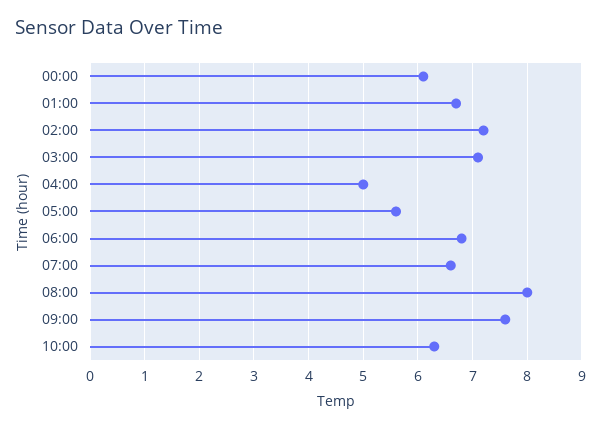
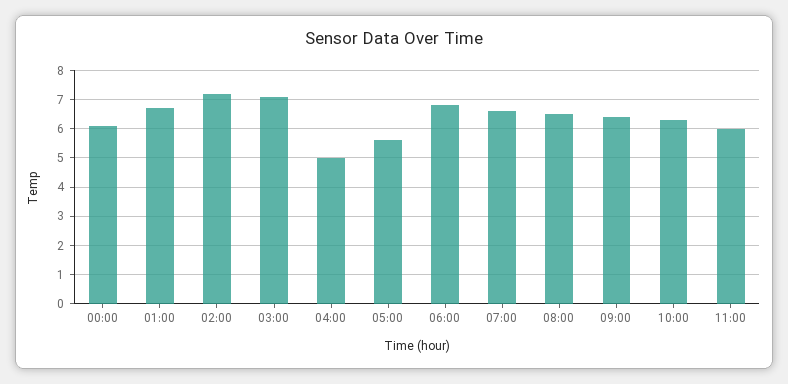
08:00: 8 -> 6.5
09:00: 7.5 -> 6.5
11:00: none -> 6

